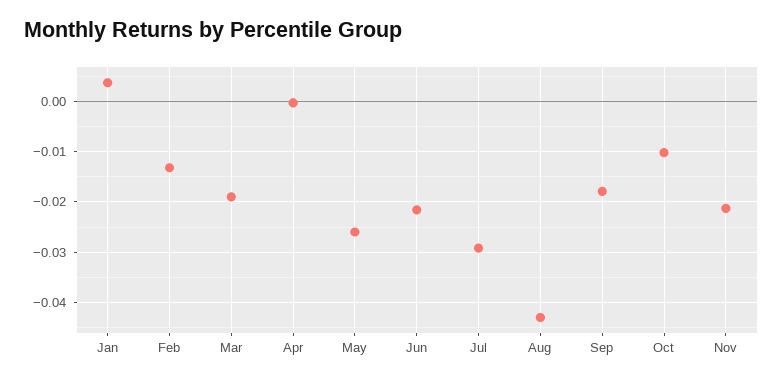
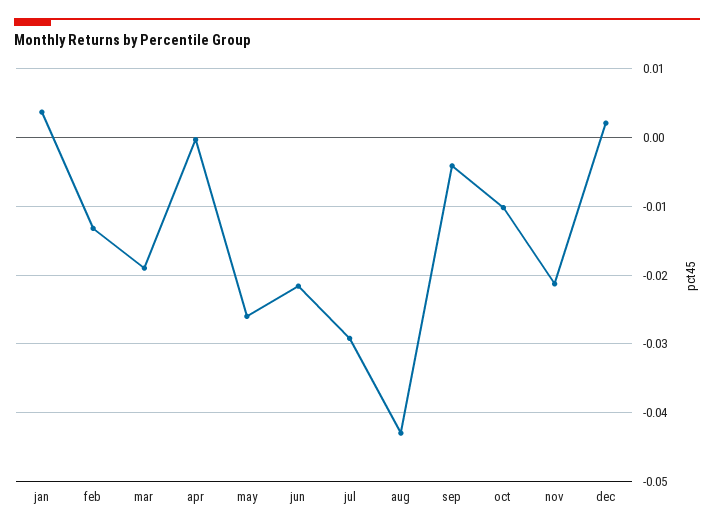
Sep: -0.018 -> -0.004
dec: none -> 0.002

